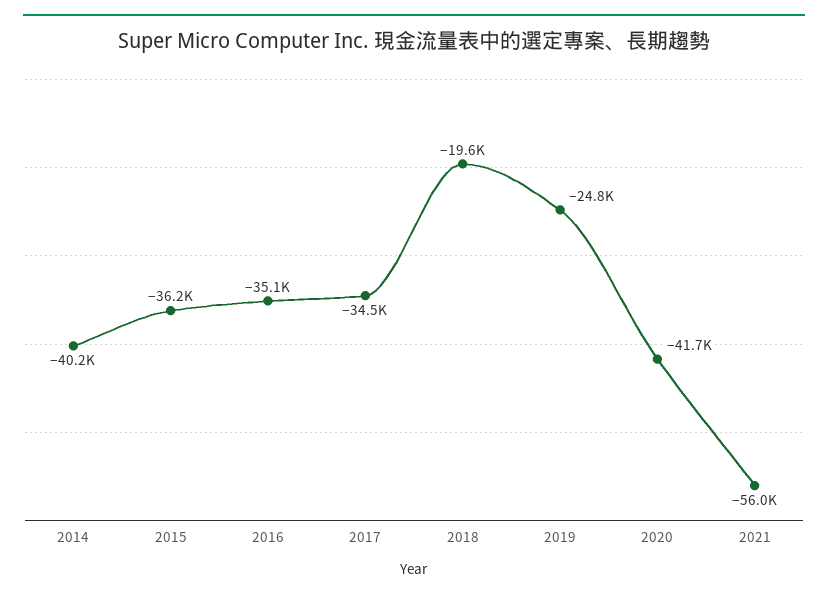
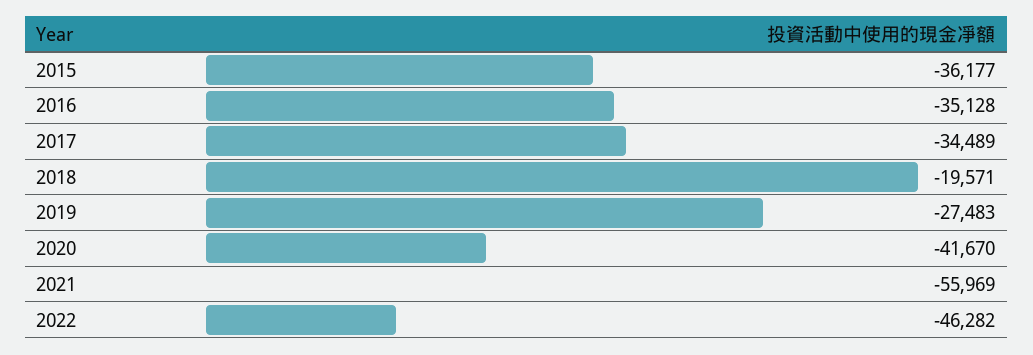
2014: -40200 -> none
2019: -24800 -> -27483
2022: none -> -46282

